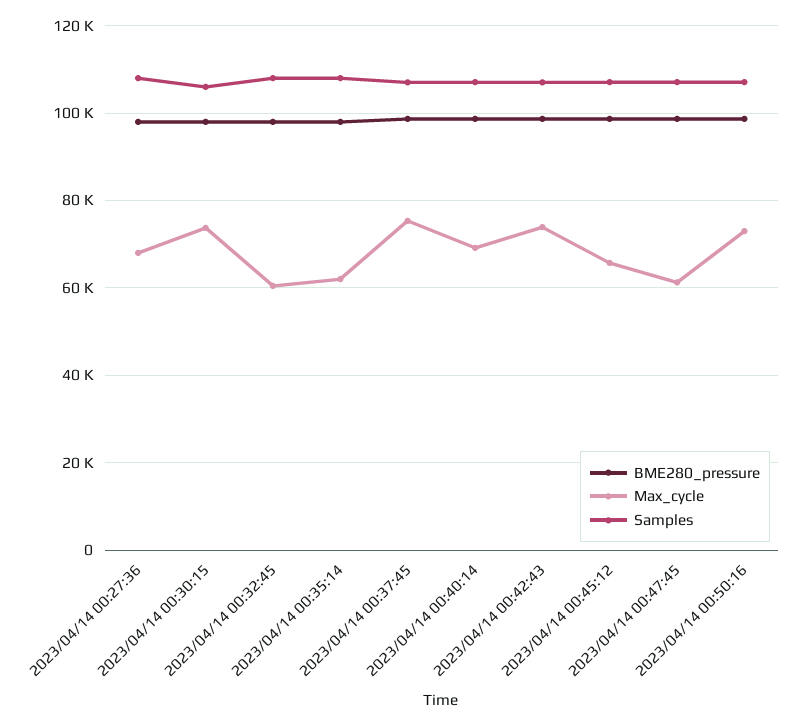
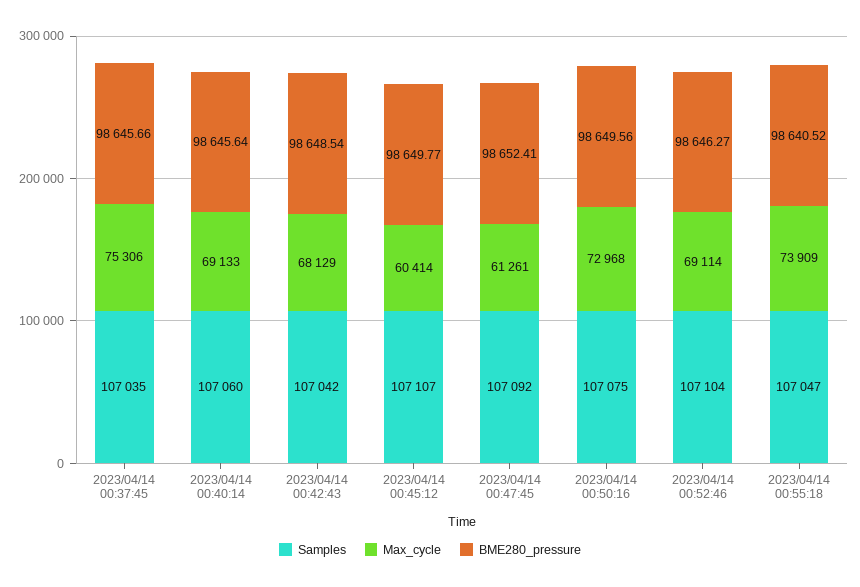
BME280_pressure, 2023/04/14 00:27:36: 98000 -> none
Max_cycle, 2023/04/14 00:27:36: 68000 -> none
Samples, 2023/04/14 00:27:36: 108000 -> none
BME280_pressure, 2023/04/14 00:30:15: 98000 -> none
Max_cycle, 2023/04/14 00:30:15: 74000 -> none
Samples, 2023/04/14 00:30:15: 106000 -> none
BME280_pressure, 2023/04/14 00:32:45: 98000 -> none
Max_cycle, 2023/04/14 00:32:45: 60000 -> none
Samples, 2023/04/14 00:32:45: 108000 -> none
BME280_pressure, 2023/04/14 00:35:14: 98000 -> none
Max_cycle, 2023/04/14 00:35:14: 62000 -> none
Samples, 2023/04/14 00:35:14: 108000 -> none
Max_cycle, 2023/04/14 00:42:43: 74000 -> 68129
Max_cycle, 2023/04/14 00:45:12: 66000 -> 60414
Samples, 2023/04/14 00:52:46: none -> 107104
Max_cycle, 2023/04/14 00:52:46: none -> 69114
BME280_pressure, 2023/04/14 00:52:46: none -> 98646.27
Samples, 2023/04/14 00:55:18: none -> 107047
Max_cycle, 2023/04/14 00:55:18: none -> 73909
BME280_pressure, 2023/04/14 00:55:18: none -> 98640.52

